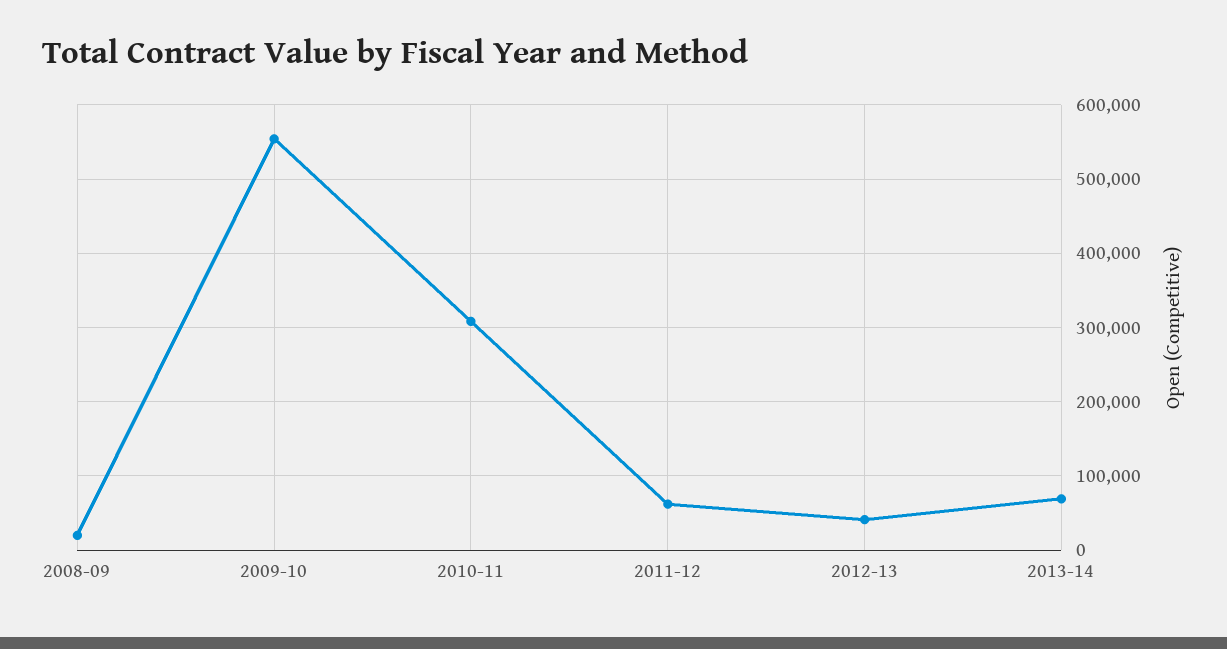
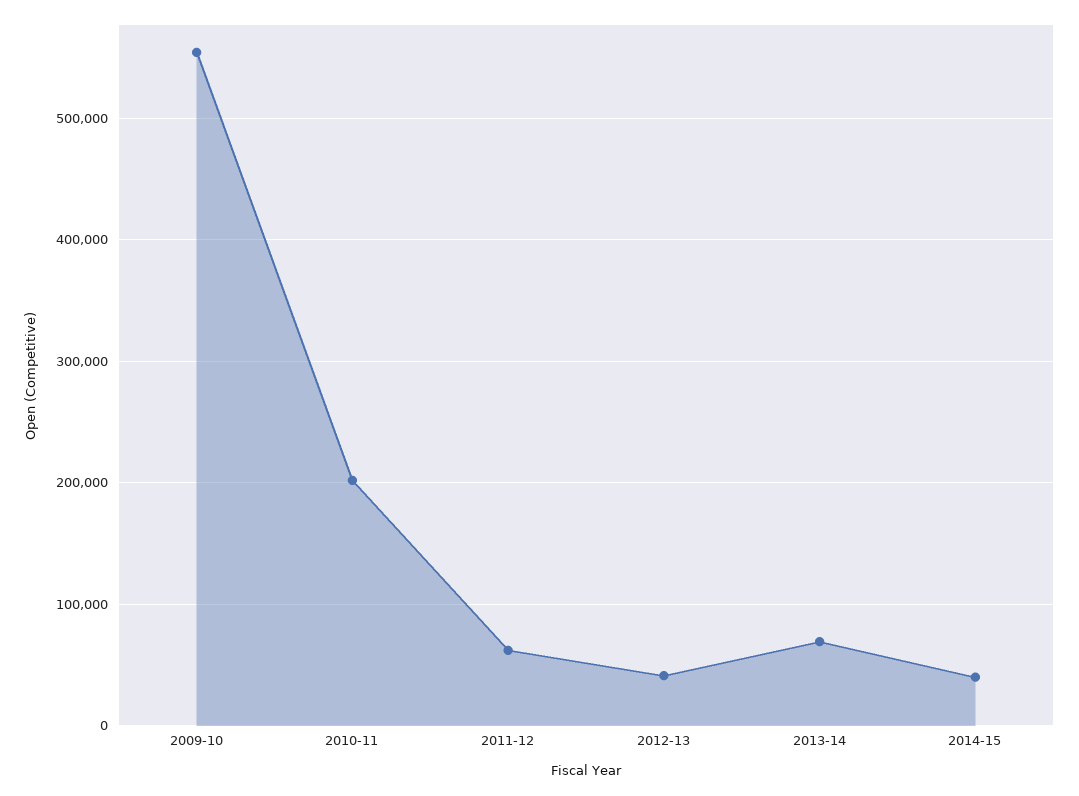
2008-09: 20000 -> none
2010-11: 310000 -> 200000
2014-15: none -> 40000

